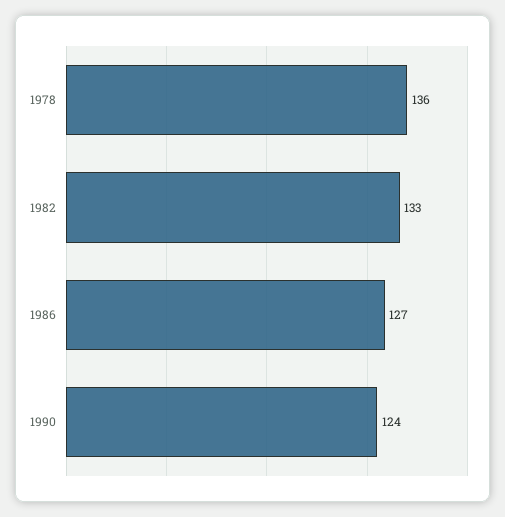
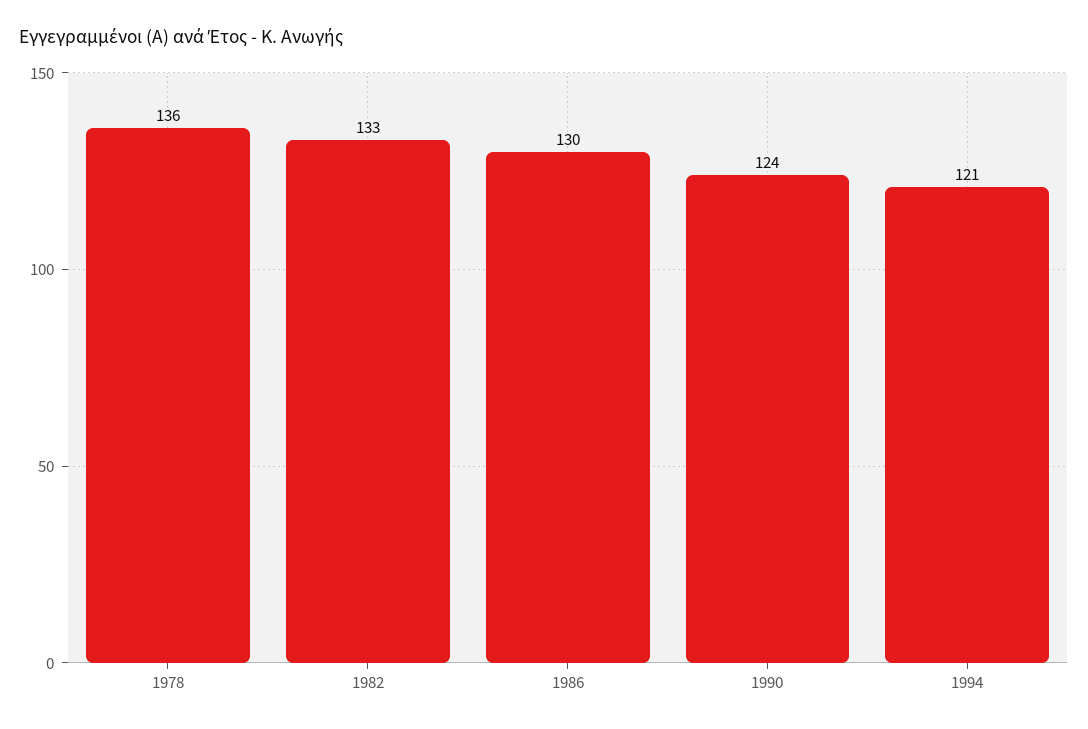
1986: 127 -> 130
1994: none -> 121

